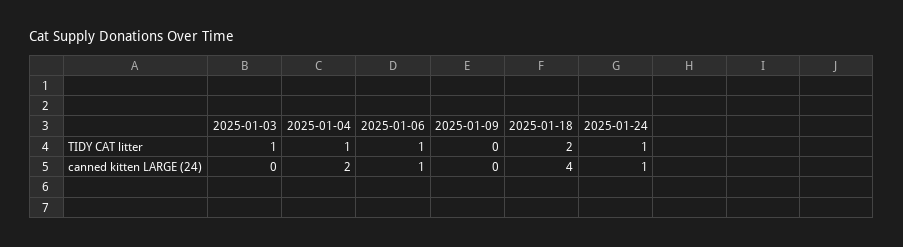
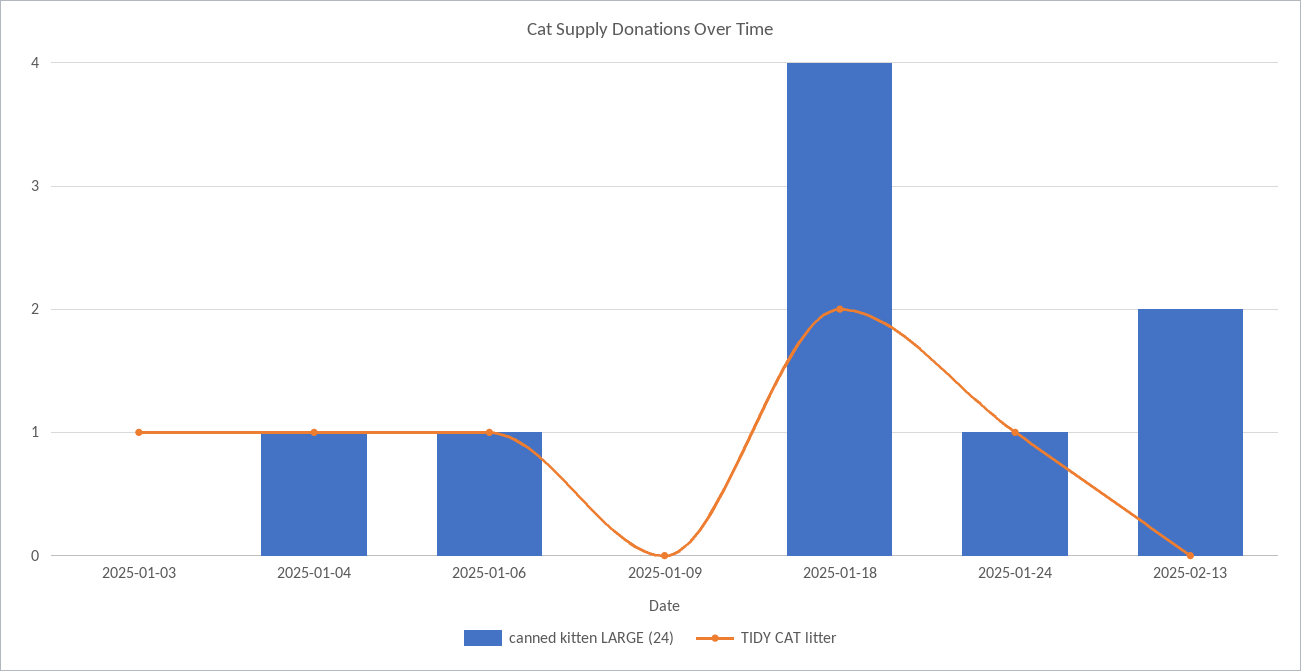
canned kitten LARGE (24), 2025-01-04: 2 -> 1
canned kitten LARGE (24), 2025-02-13: none -> 2
TIDY CAT litter, 2025-02-13: none -> 0

